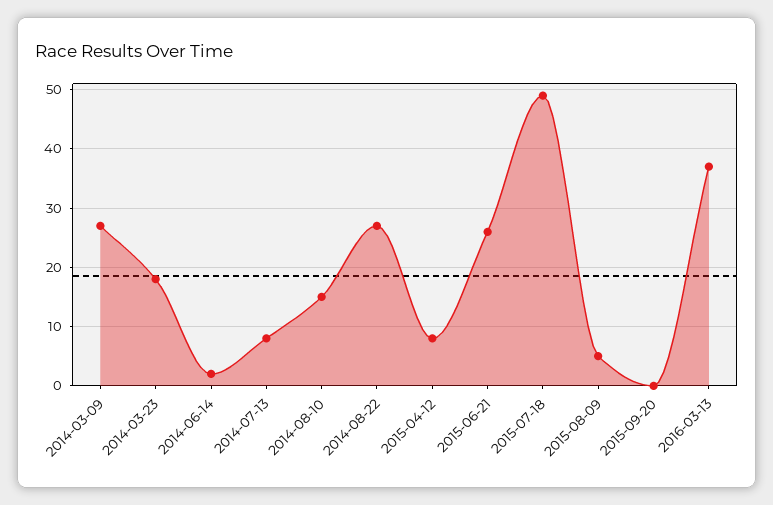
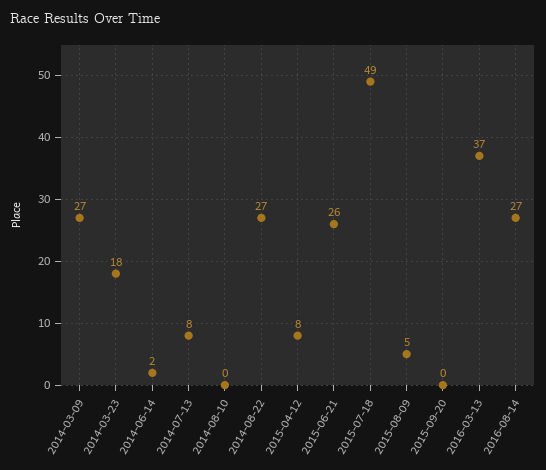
2014-08-10: 15 -> 0
2016-08-14: none -> 27

